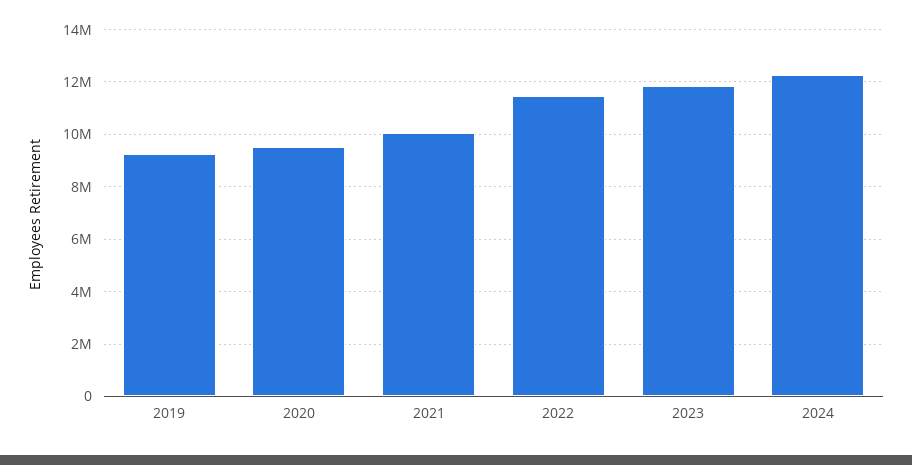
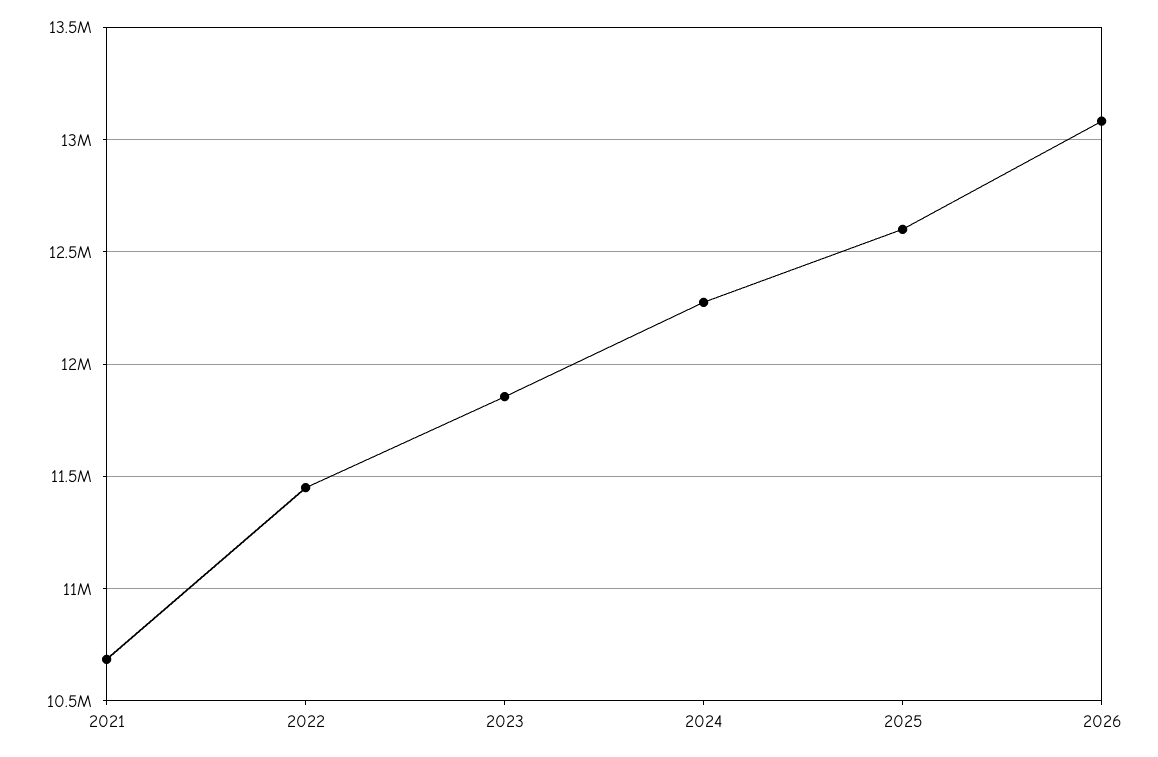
2019: 9250000 -> none
2020: 9500000 -> none
2021: 10000000 -> 10700000
2025: none -> 12600000
2026: none -> 13100000

